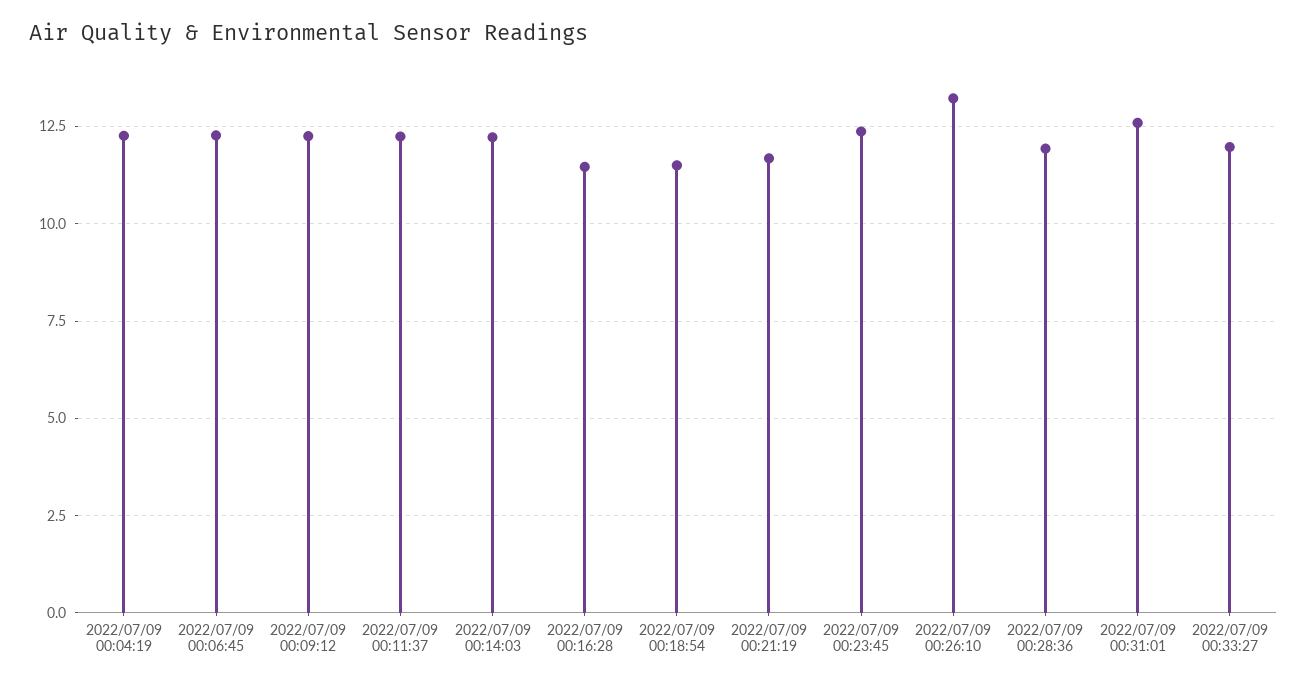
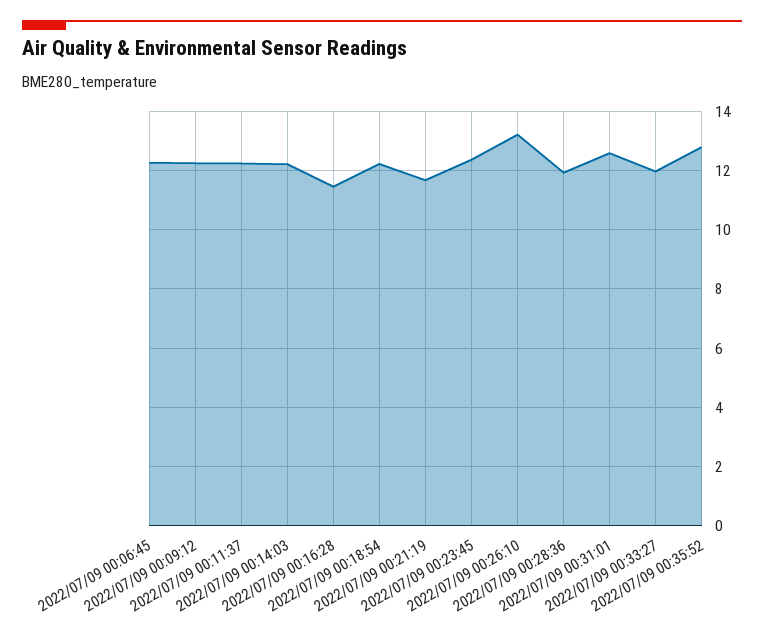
2022/07/09 00:04:19: 12.25 -> none
2022/07/09 00:18:54: 11.5 -> 12.25
2022/07/09 00:35:52: none -> 12.75

